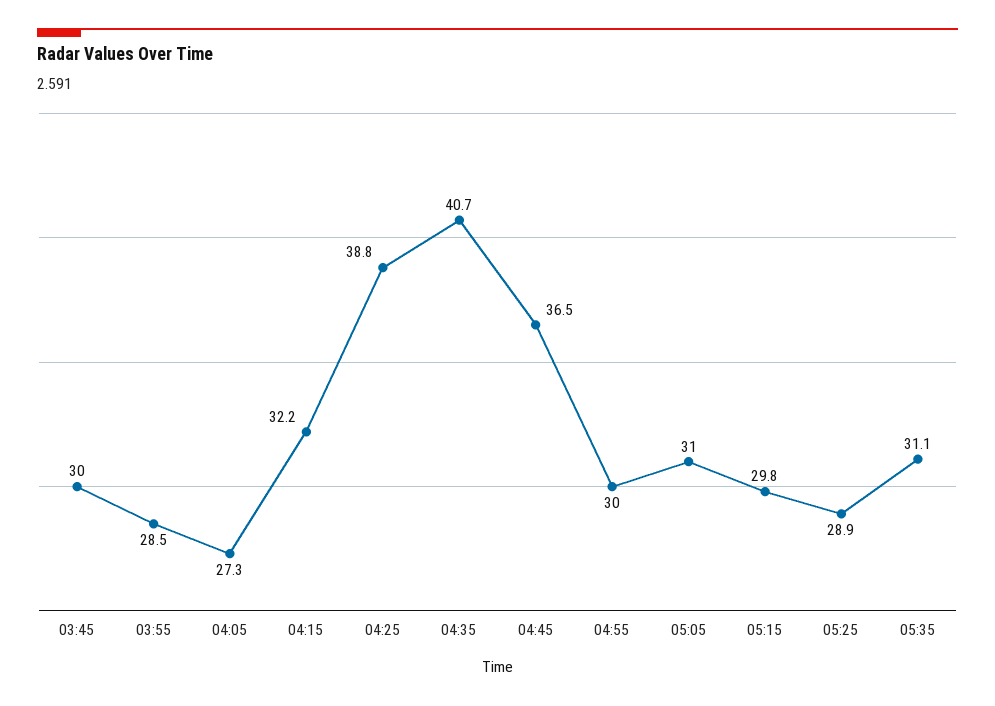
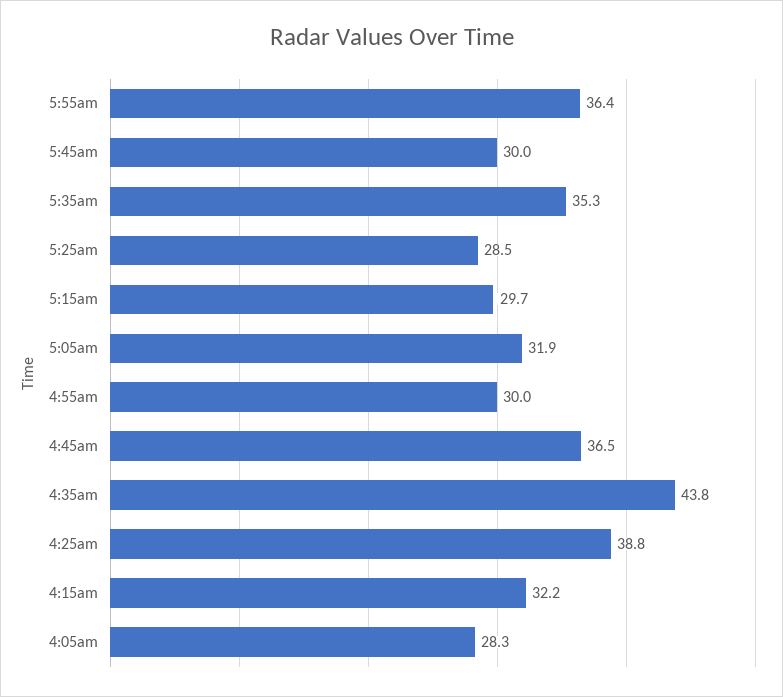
03:45: 30 -> none
03:55: 28.5 -> none
04:05: 27.3 -> 28.3
04:35: 40.7 -> 43.8
05:05: 31 -> 31.9
05:15: 29.8 -> 29.7
05:25: 28.9 -> 28.5
05:35: 31.1 -> 35.3
5:55am: none -> 36.4
5:45am: none -> 30

